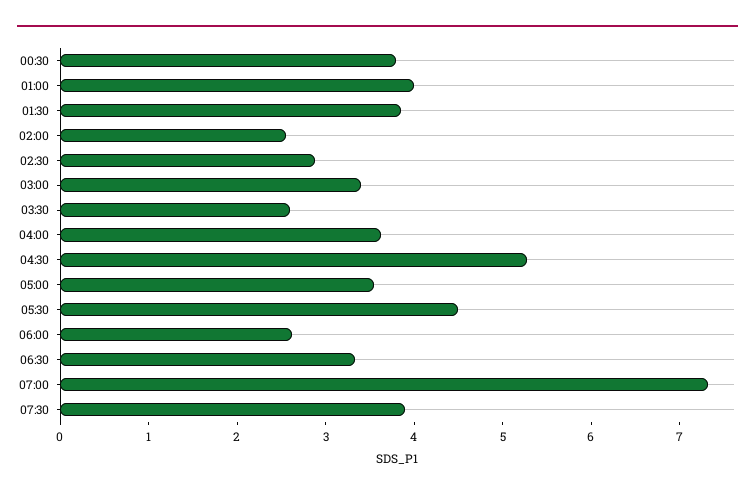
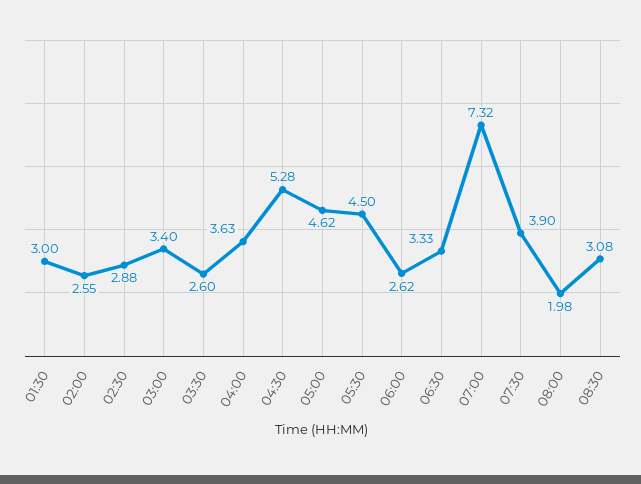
00:30: 3.8 -> none
01:00: 4 -> none
01:30: 3.8 -> 3
05:00: 3.6 -> 4.62
08:00: none -> 1.98
08:30: none -> 3.08

